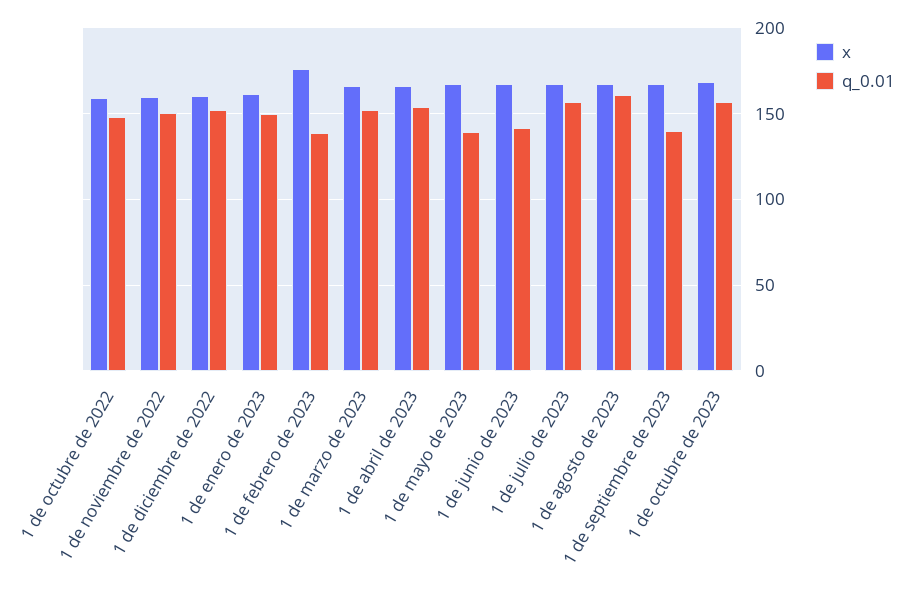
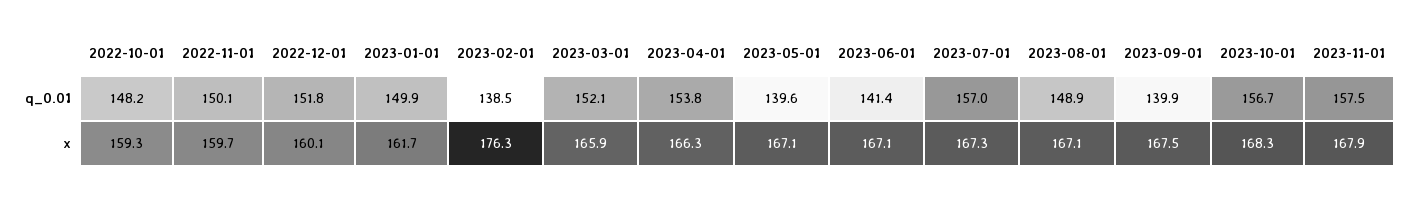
q_0.01, 1 de agosto de 2023: 160 -> 148.9
q_0.01, 2023-11-01: none -> 157.5
x, 2023-11-01: none -> 167.9

